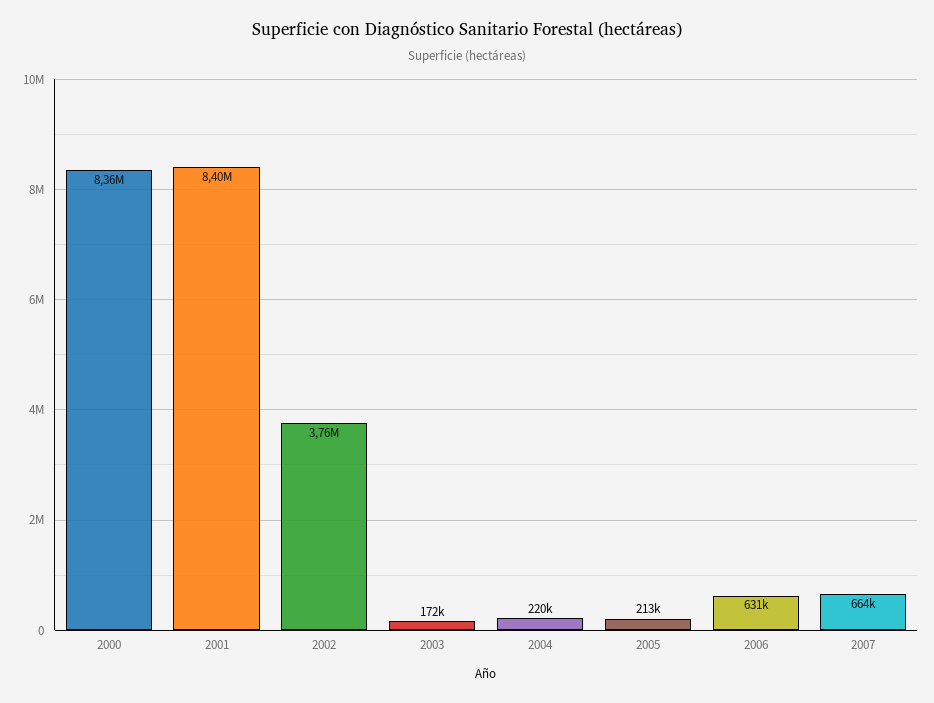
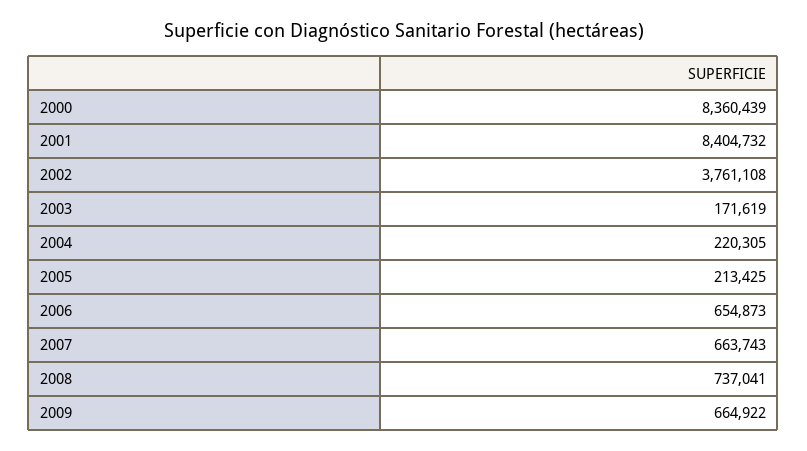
2006: 631000 -> 654873
2008: none -> 737041
2009: none -> 664922

